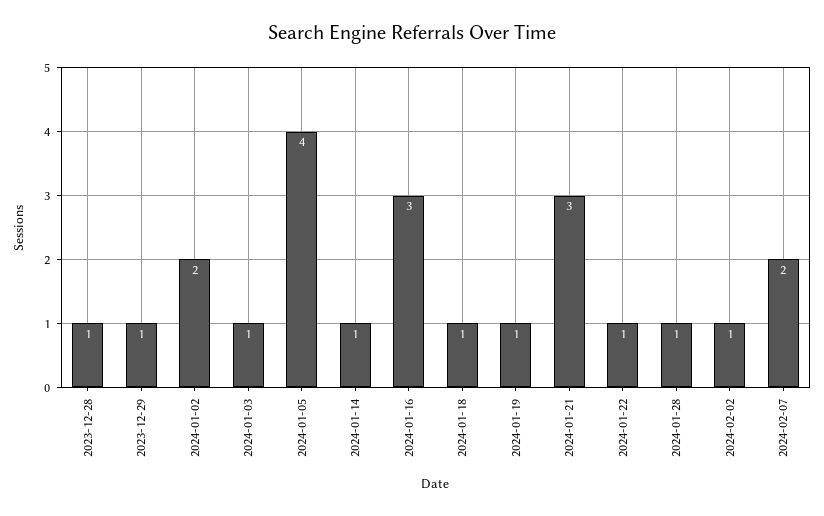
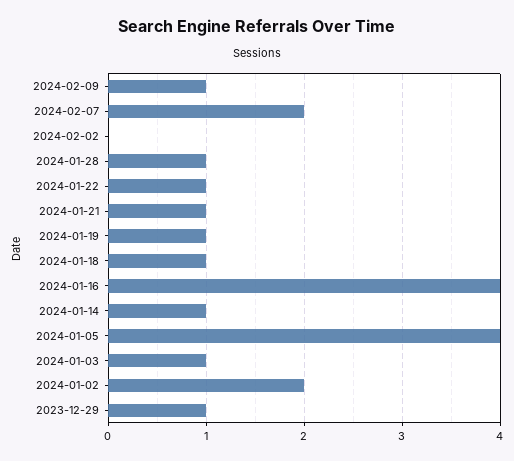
2023-12-28: 1 -> none
2024-01-16: 3 -> 4
2024-01-21: 3 -> 1
2024-02-02: 1 -> 0
2024-02-09: none -> 1

